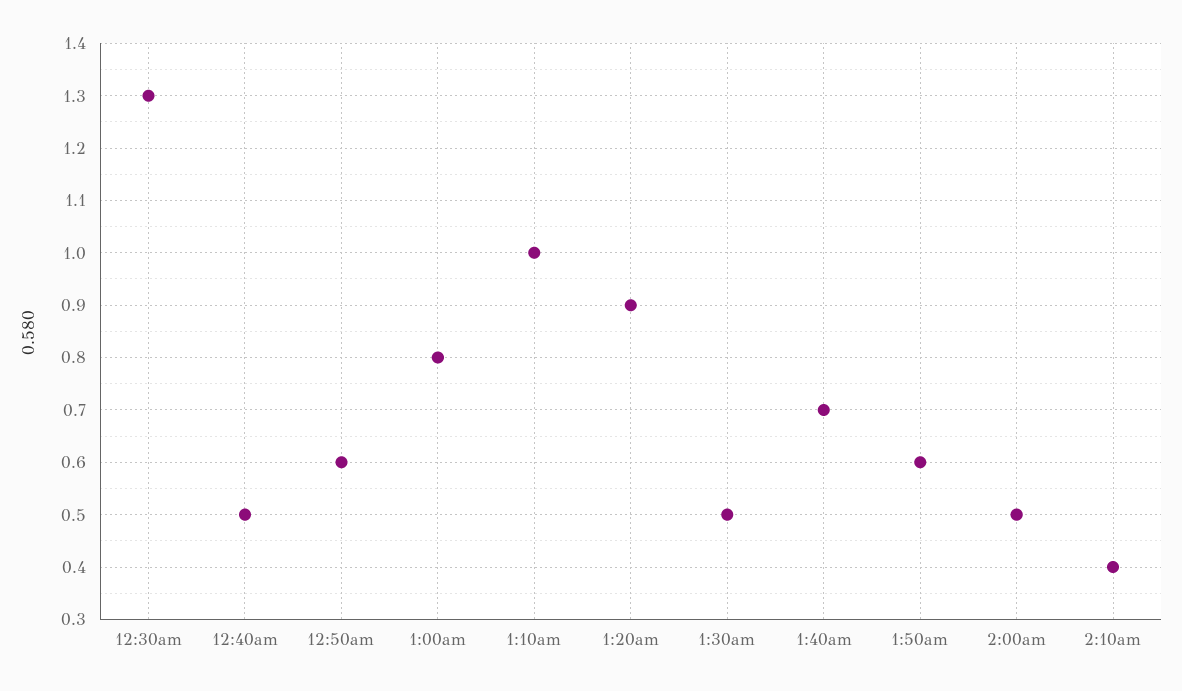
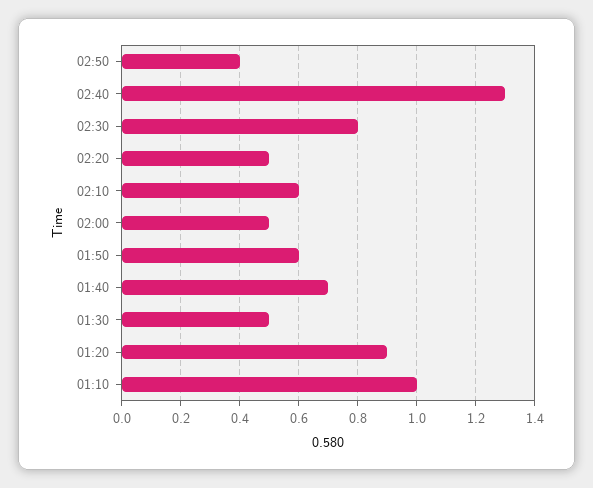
12:30am: 1.3 -> none
12:40am: 0.5 -> none
12:50am: 0.6 -> none
1:00am: 0.8 -> none
2:10am: 0.4 -> 0.6
02:50: none -> 0.4
02:40: none -> 1.3
02:30: none -> 0.8
02:20: none -> 0.5

